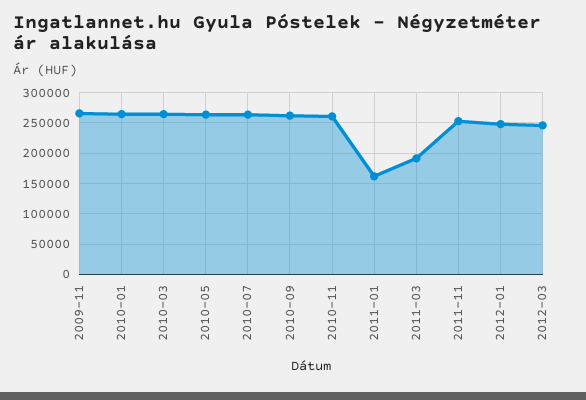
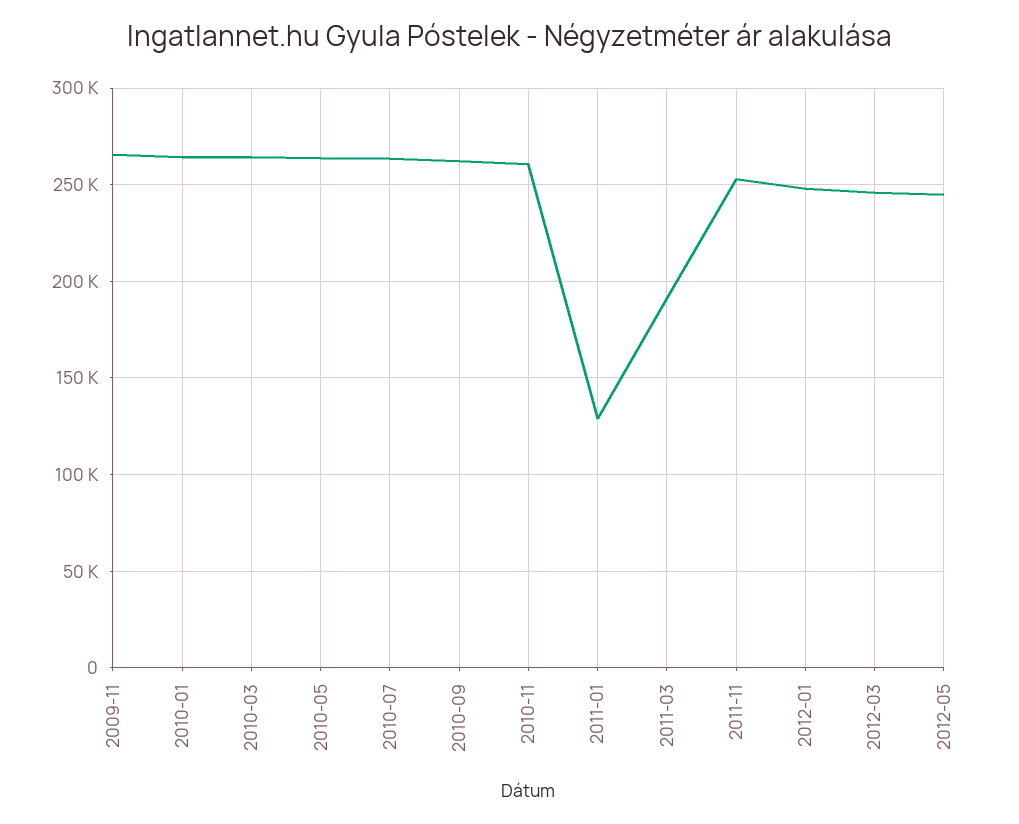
2011-01: 160000 -> 130000
2012-05: none -> 245000

